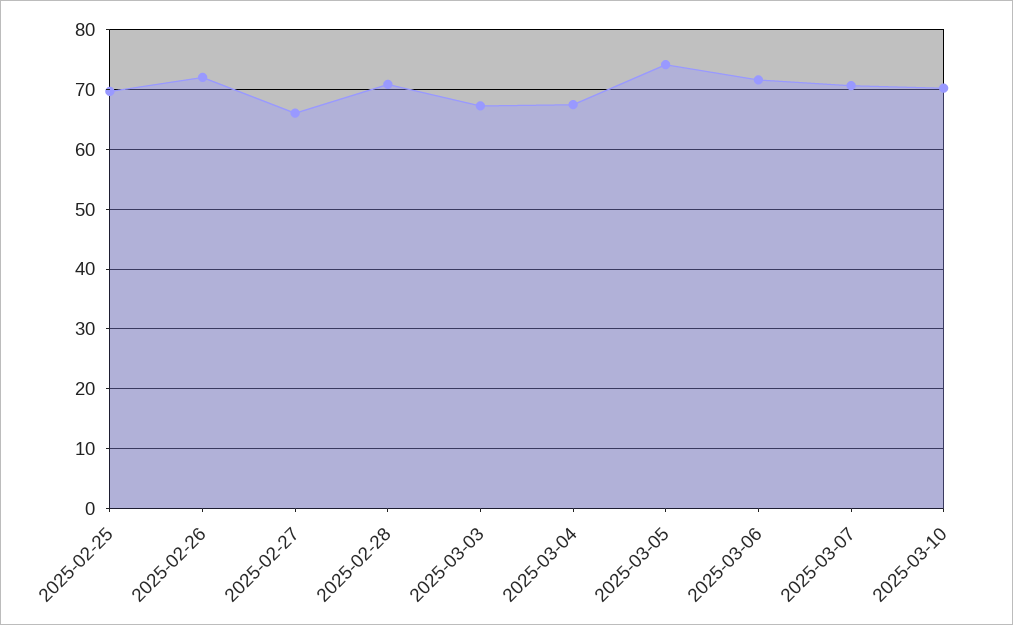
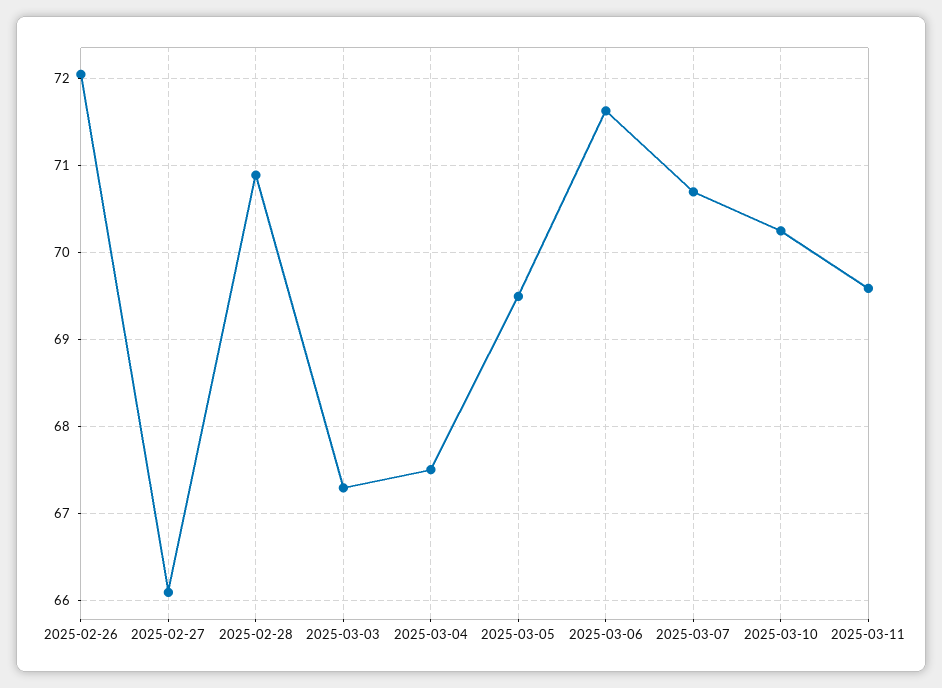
2025-02-25: 70 -> none
2025-03-05: 74 -> 69.5
2025-03-11: none -> 69.6

